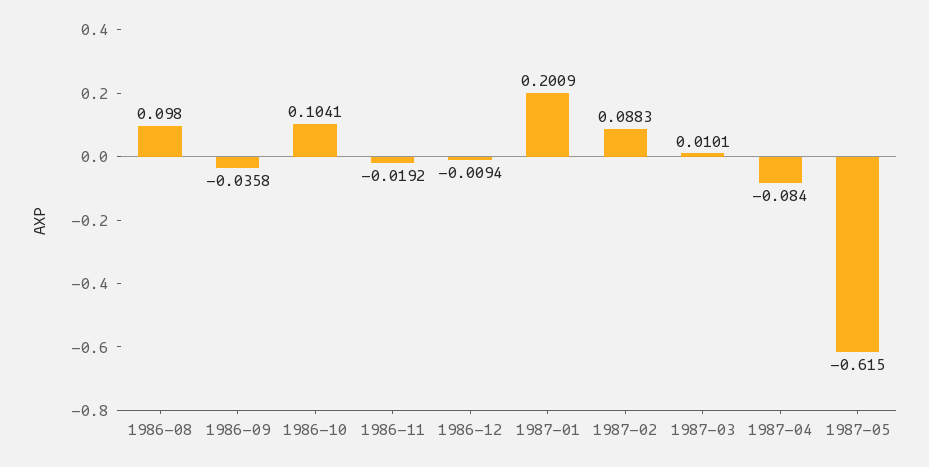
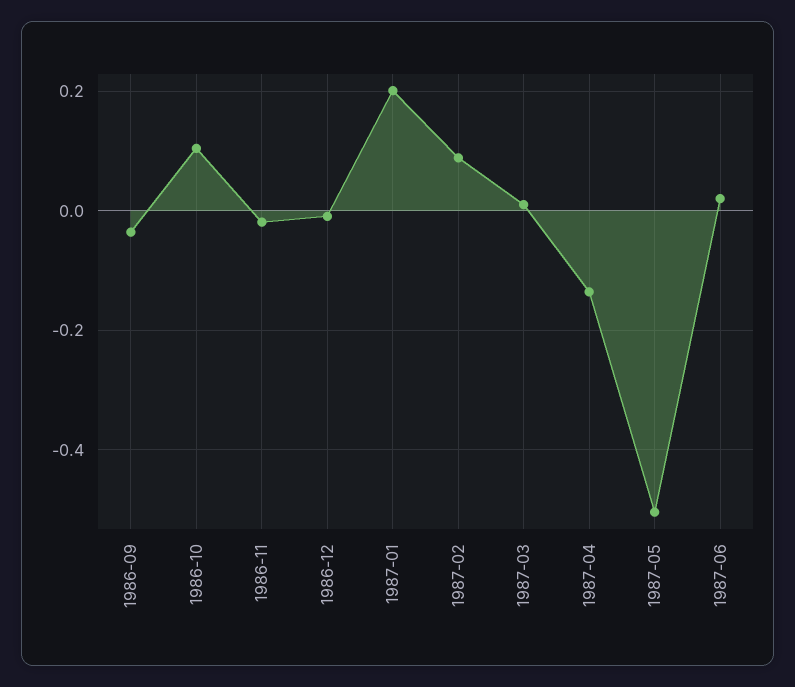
1986-08: 0.098 -> none
1987-04: -0.084 -> -0.14
1987-05: -0.615 -> -0.5
1987-06: none -> 0.02

